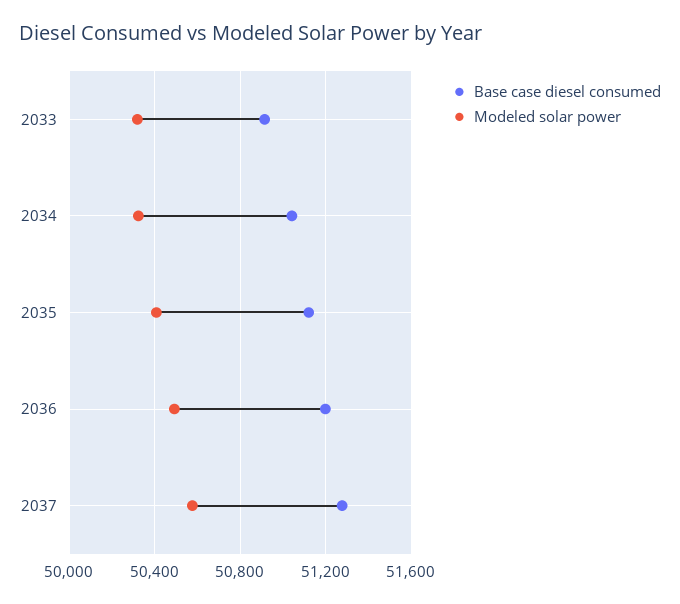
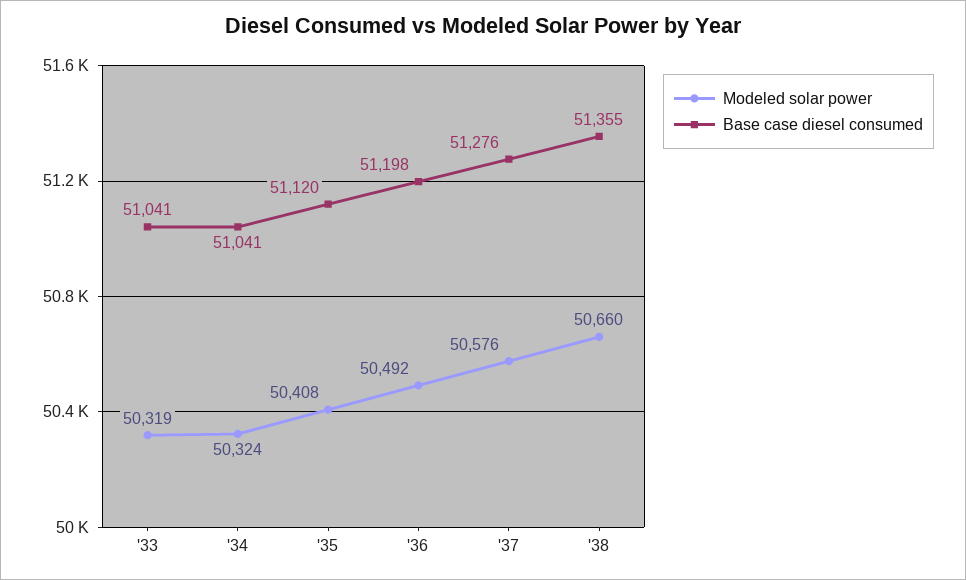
Base case diesel consumed, 2033: 50900 -> 51041
Modeled solar power, '38: none -> 50660
Base case diesel consumed, '38: none -> 51355

